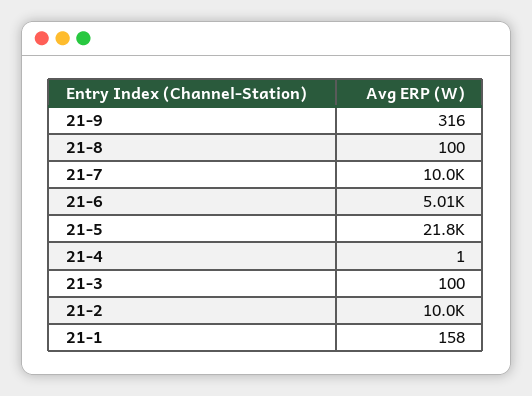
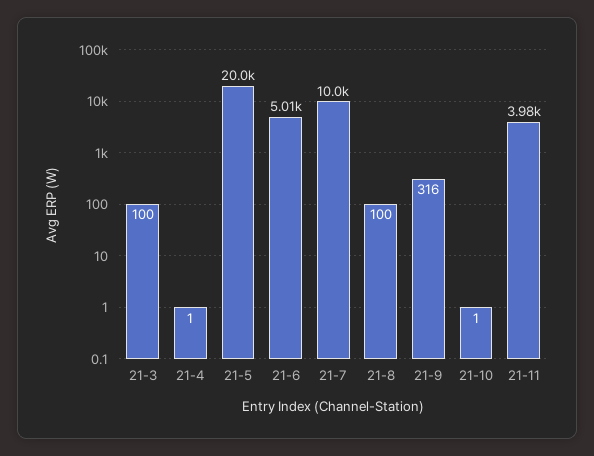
21-5: 21800 -> 20000
21-2: 10000 -> none
21-1: 158 -> none
21-10: none -> 1
21-11: none -> 3980

